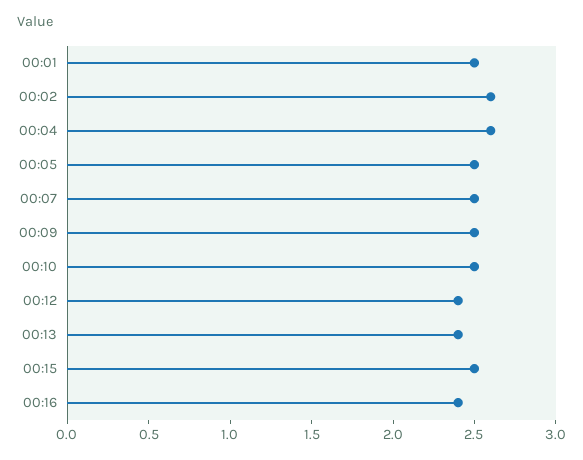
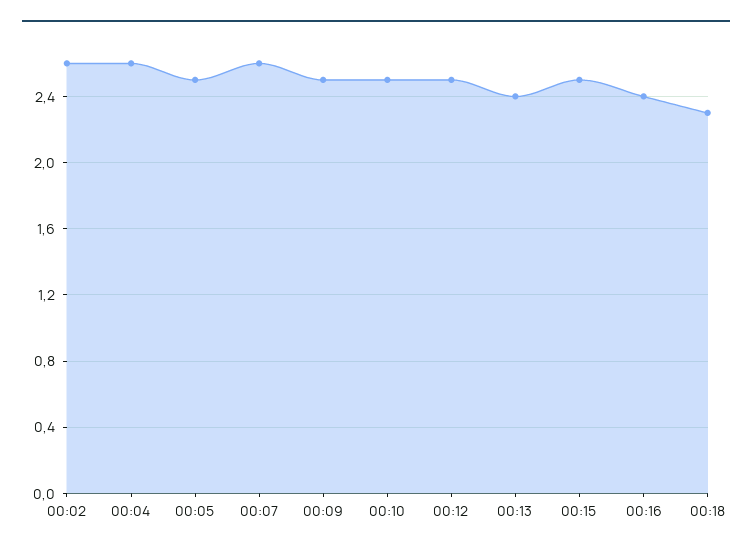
00:01: 2.5 -> none
00:07: 2.5 -> 2.6
00:12: 2.4 -> 2.5
00:18: none -> 2.3

